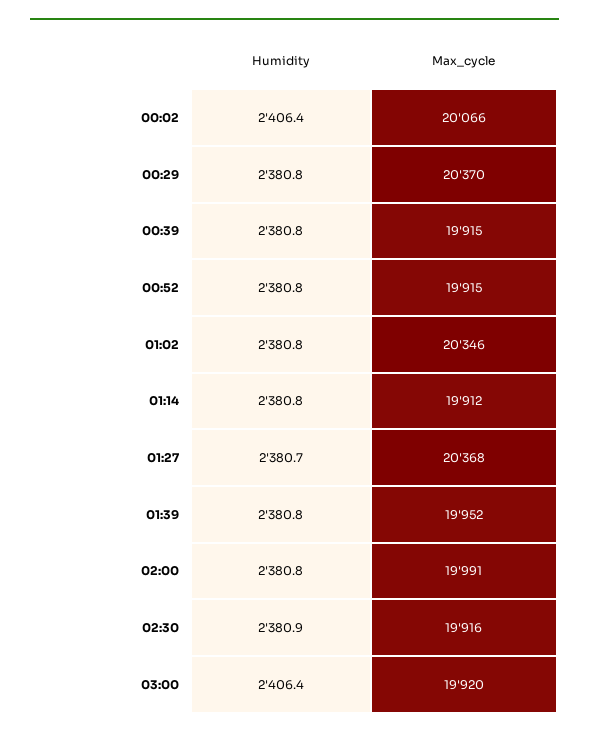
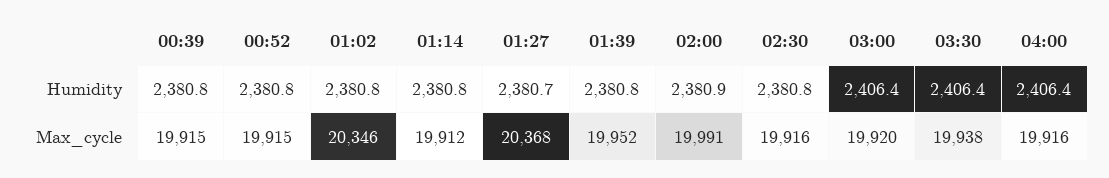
Humidity, 00:02: 2406.4 -> none
Max_cycle, 00:02: 20066 -> none
Humidity, 00:29: 2380.8 -> none
Max_cycle, 00:29: 20370 -> none
Humidity, 02:00: 2380.8 -> 2380.9
Humidity, 02:30: 2380.9 -> 2380.8
Humidity, 03:30: none -> 2406.4
Humidity, 04:00: none -> 2406.4
Max_cycle, 03:30: none -> 19938
Max_cycle, 04:00: none -> 19916

